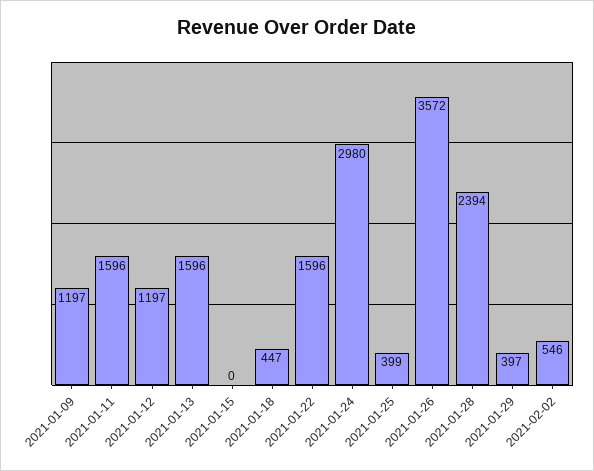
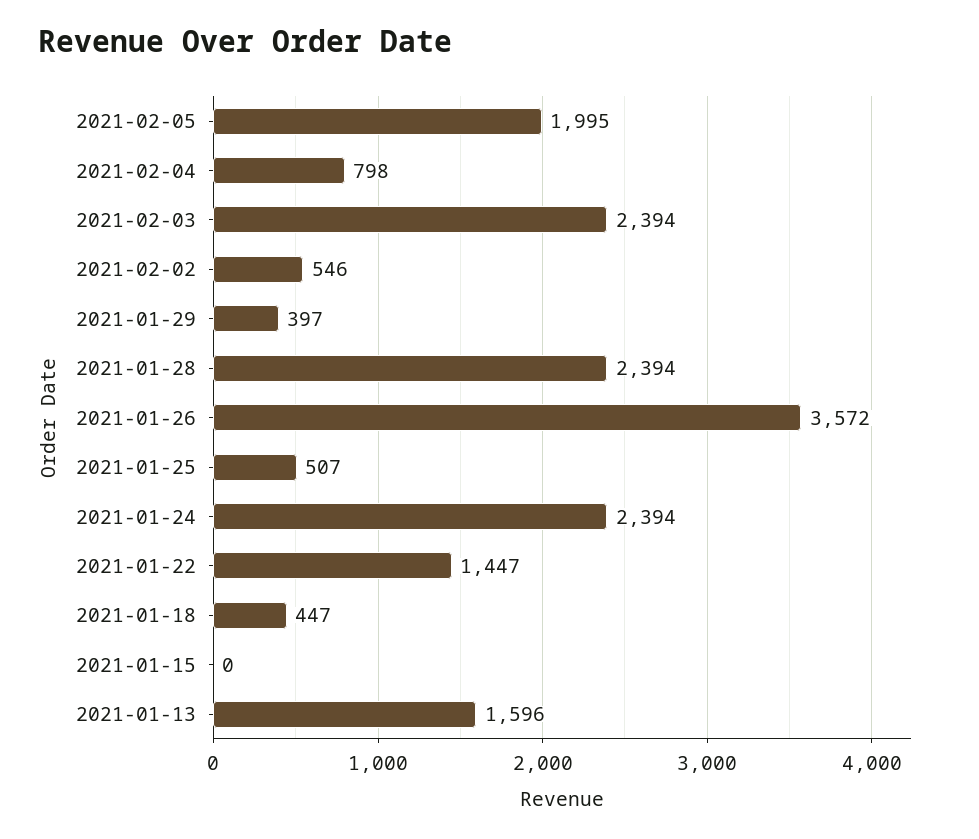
2021-01-09: 1197 -> none
2021-01-11: 1596 -> none
2021-01-12: 1197 -> none
2021-01-22: 1596 -> 1447
2021-01-24: 2980 -> 2394
2021-01-25: 399 -> 507
2021-02-05: none -> 1995
2021-02-04: none -> 798
2021-02-03: none -> 2394

